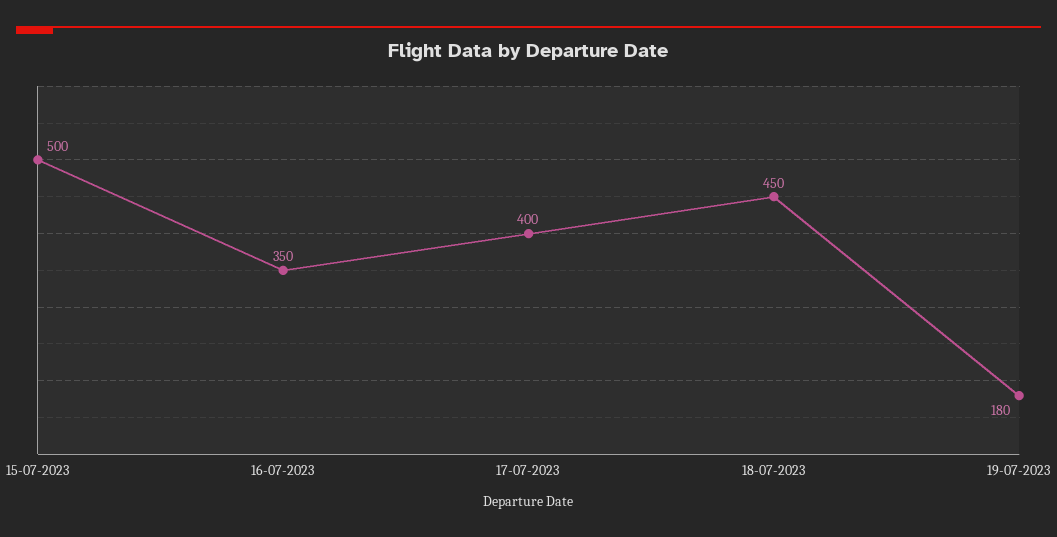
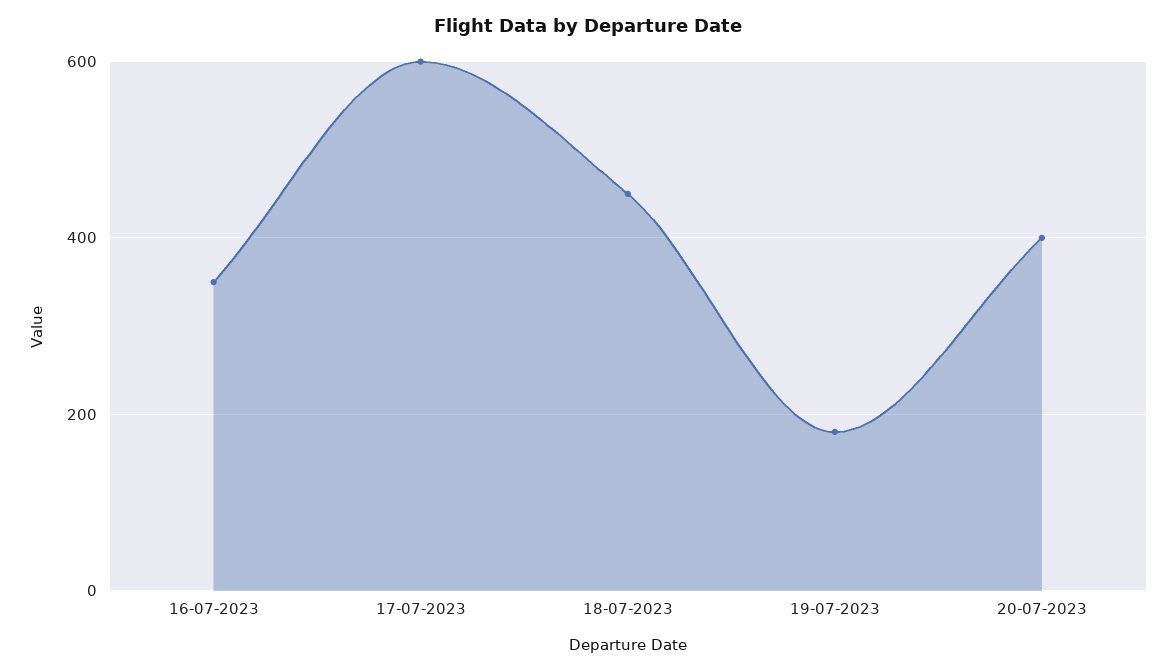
15-07-2023: 500 -> none
17-07-2023: 400 -> 600
20-07-2023: none -> 400

